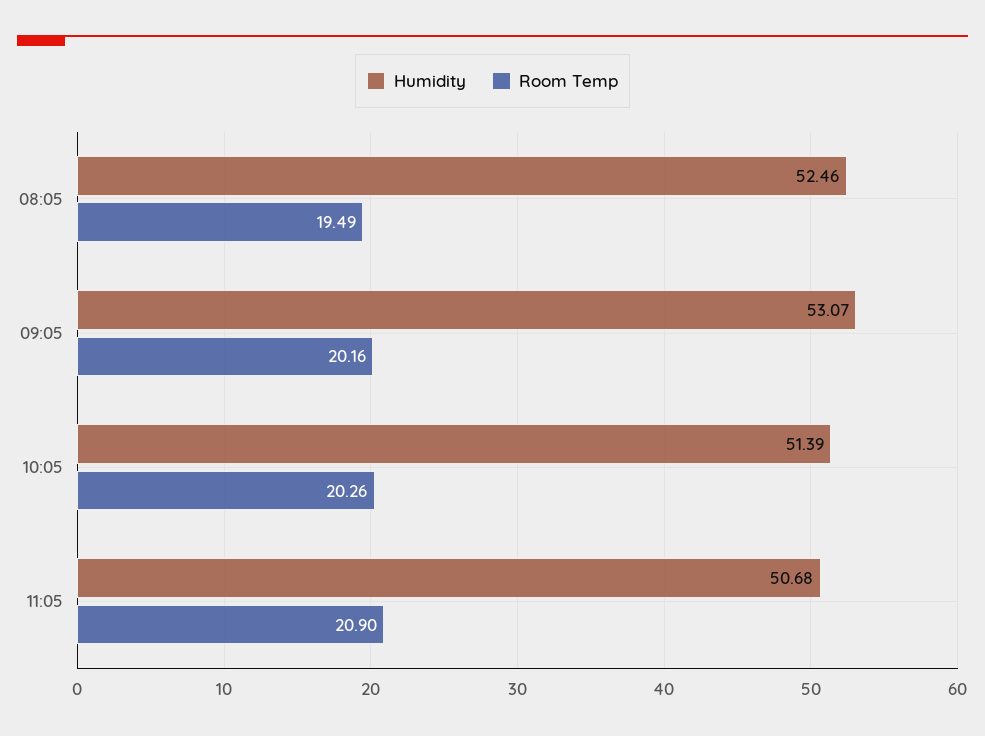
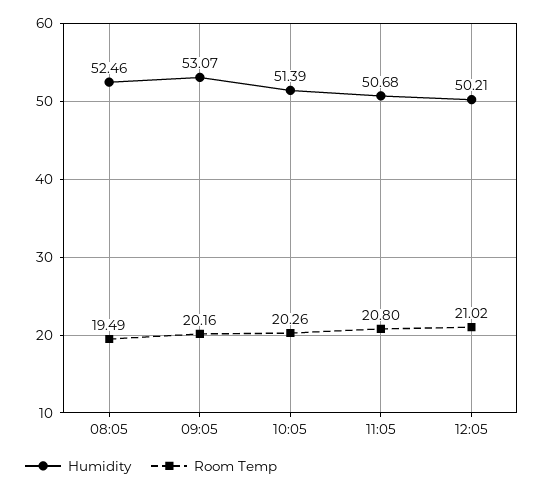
Room Temp, 11:05: 20.9 -> 20.8
Humidity, 12:05: none -> 50.21
Room Temp, 12:05: none -> 21.02

